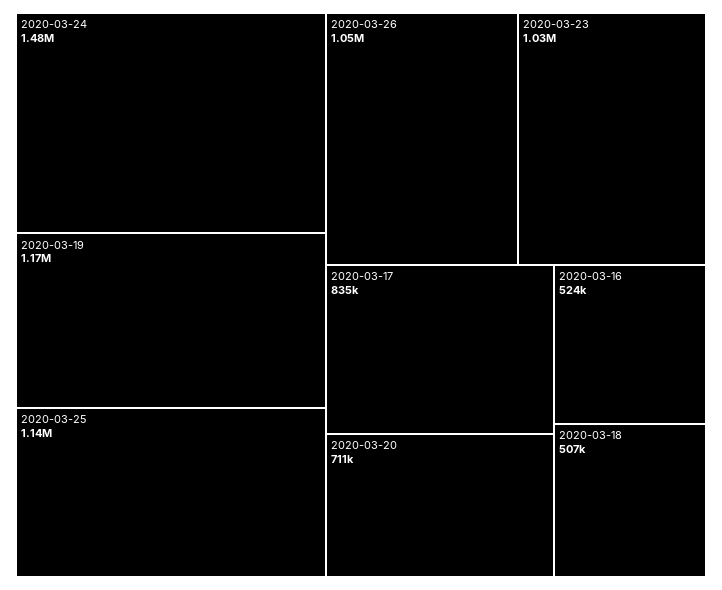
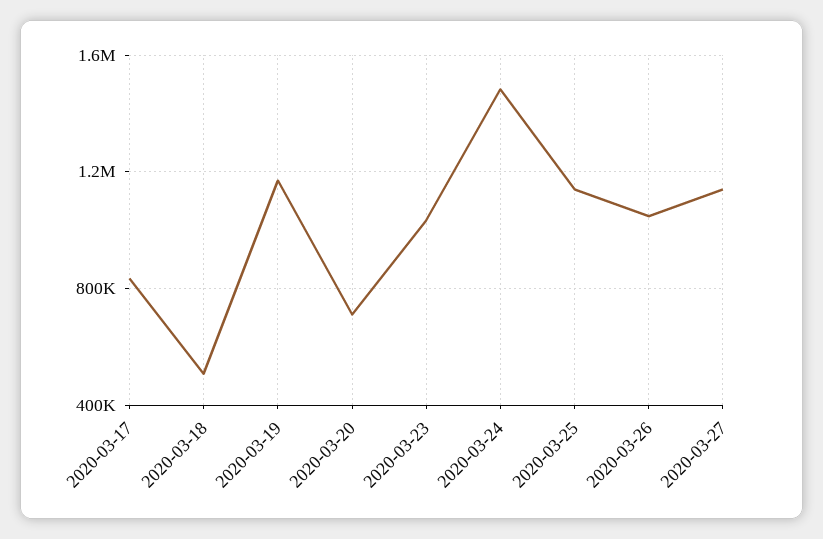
2020-03-16: 524000 -> none
2020-03-27: none -> 1150000

